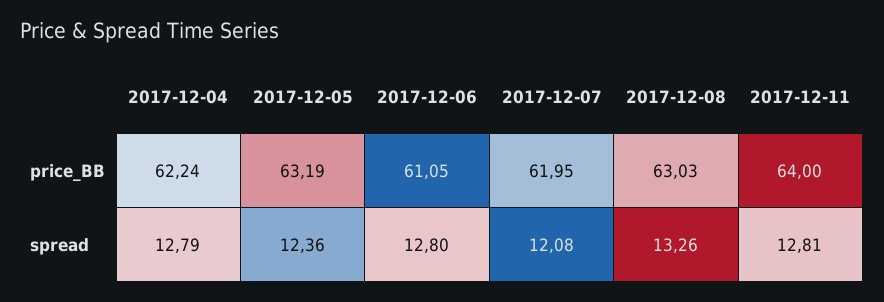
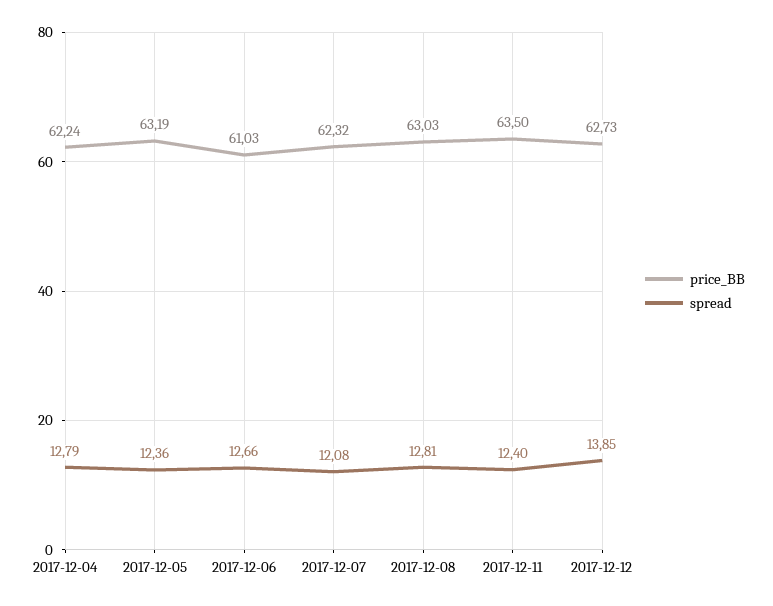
price_BB, 2017-12-06: 61.05 -> 61.03
price_BB, 2017-12-07: 61.95 -> 62.32
price_BB, 2017-12-11: 64 -> 63.5
spread, 2017-12-06: 12.8 -> 12.66
spread, 2017-12-08: 13.26 -> 12.81
spread, 2017-12-11: 12.81 -> 12.4
price_BB, 2017-12-12: none -> 62.73
spread, 2017-12-12: none -> 13.85

